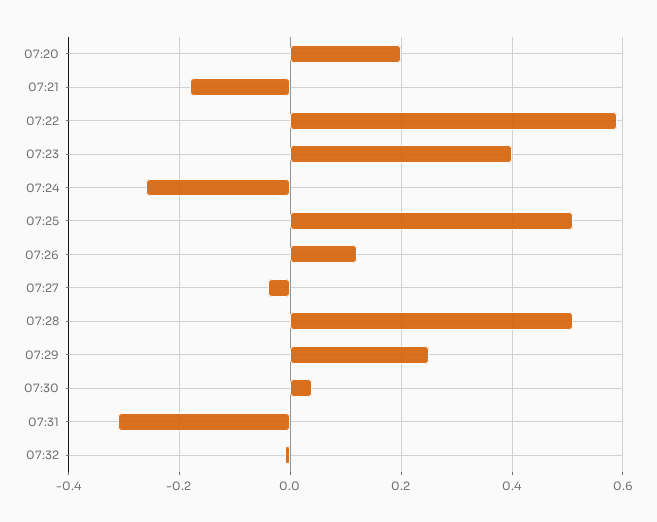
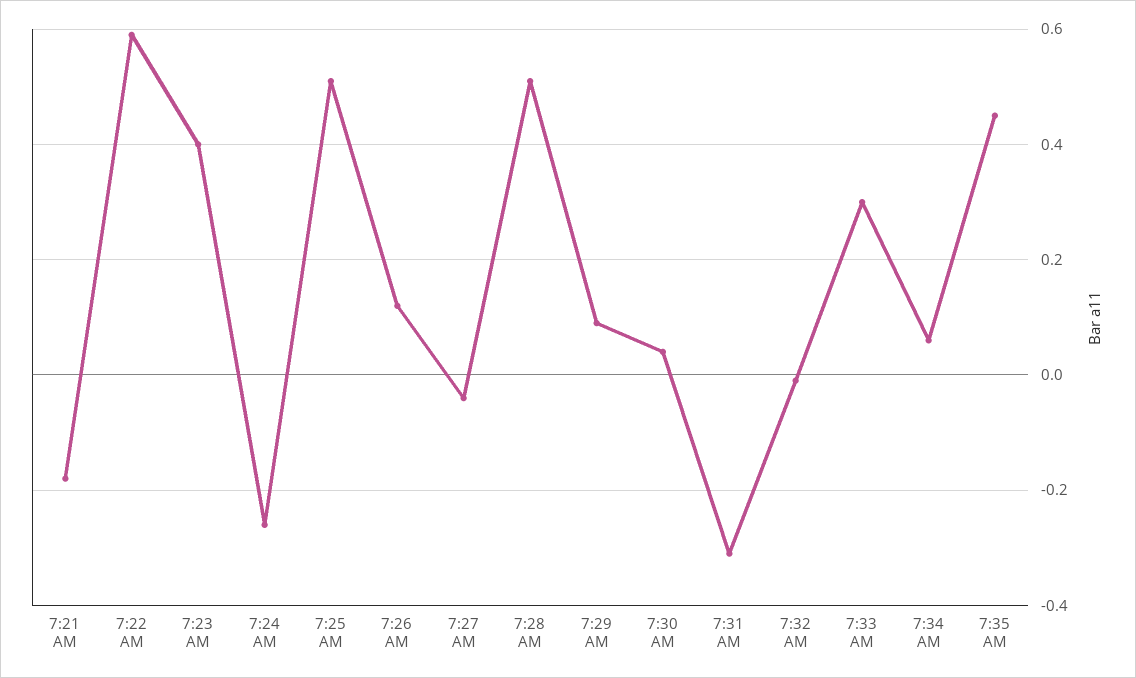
07:20: 0.2 -> none
07:29: 0.25 -> 0.1
7:33 AM: none -> 0.3
7:34 AM: none -> 0.05
7:35 AM: none -> 0.45

